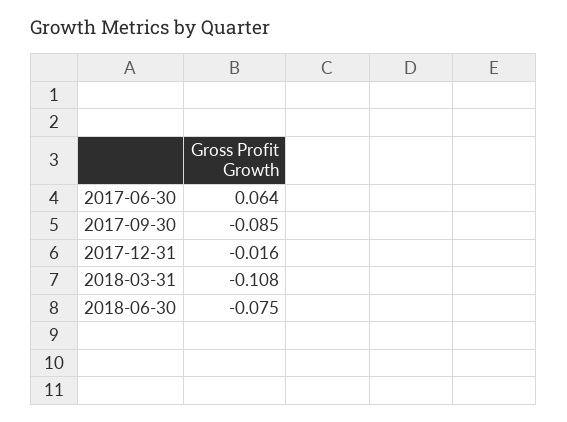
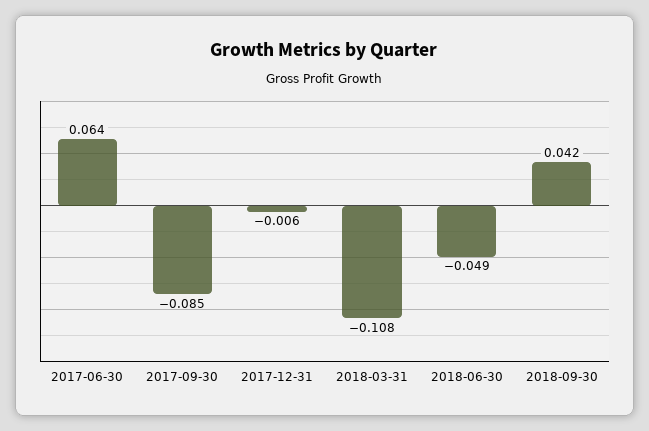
2017-12-31: -0.016 -> -0.006
2018-06-30: -0.075 -> -0.049
2018-09-30: none -> 0.042

